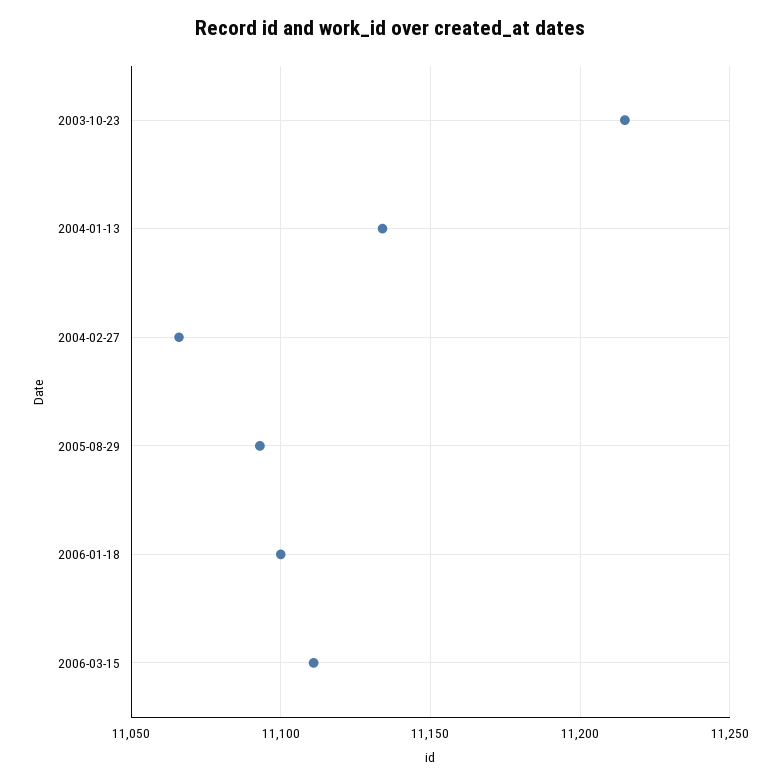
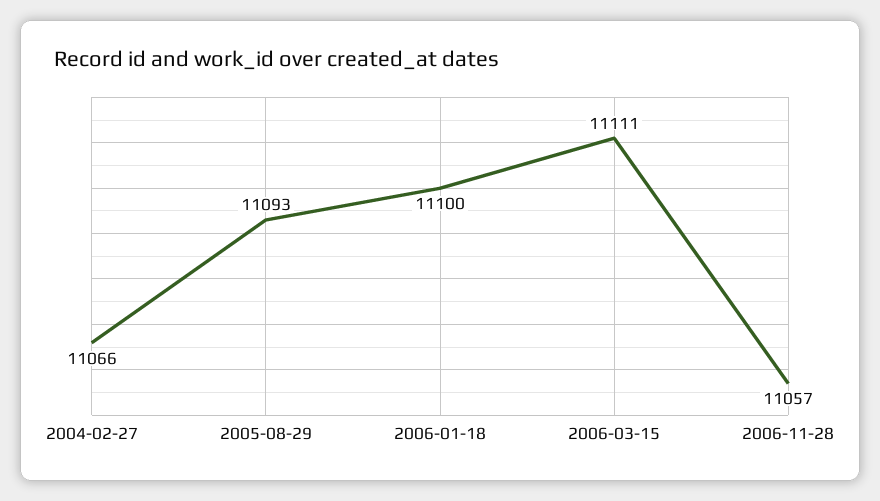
2003-10-23: 11215 -> none
2004-01-13: 11135 -> none
2006-11-28: none -> 11057

